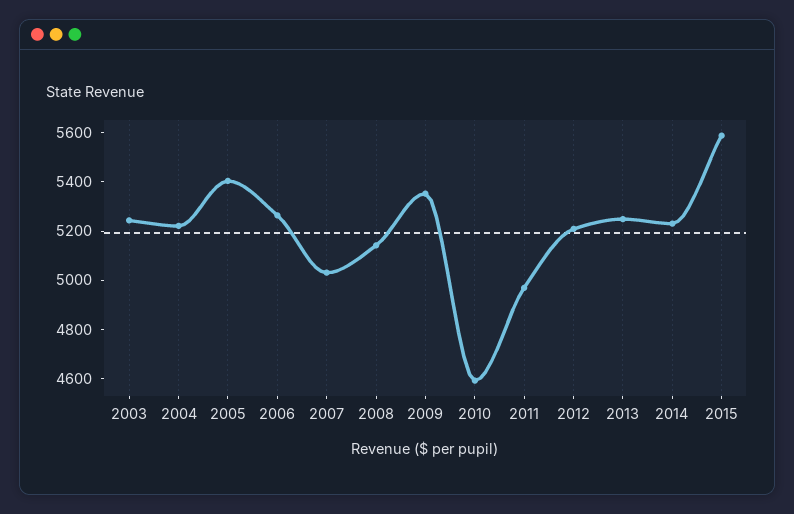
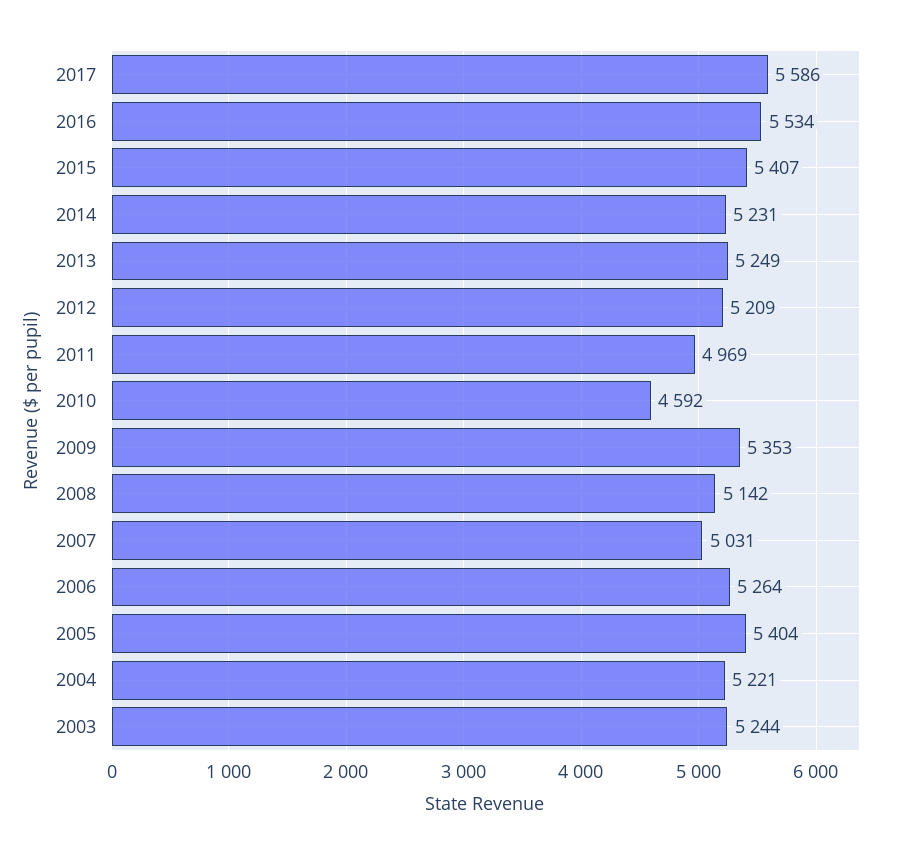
2015: 5600 -> 5407
2017: none -> 5586
2016: none -> 5534

